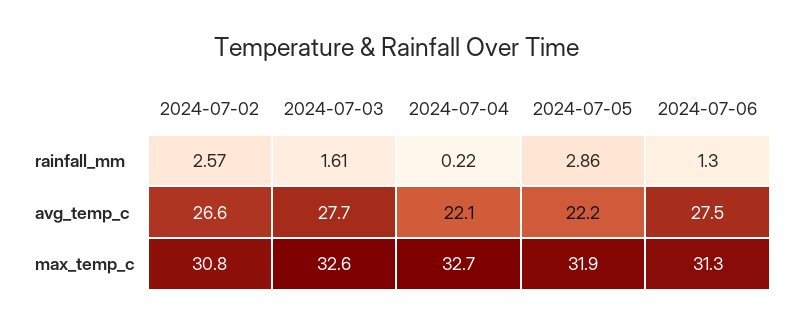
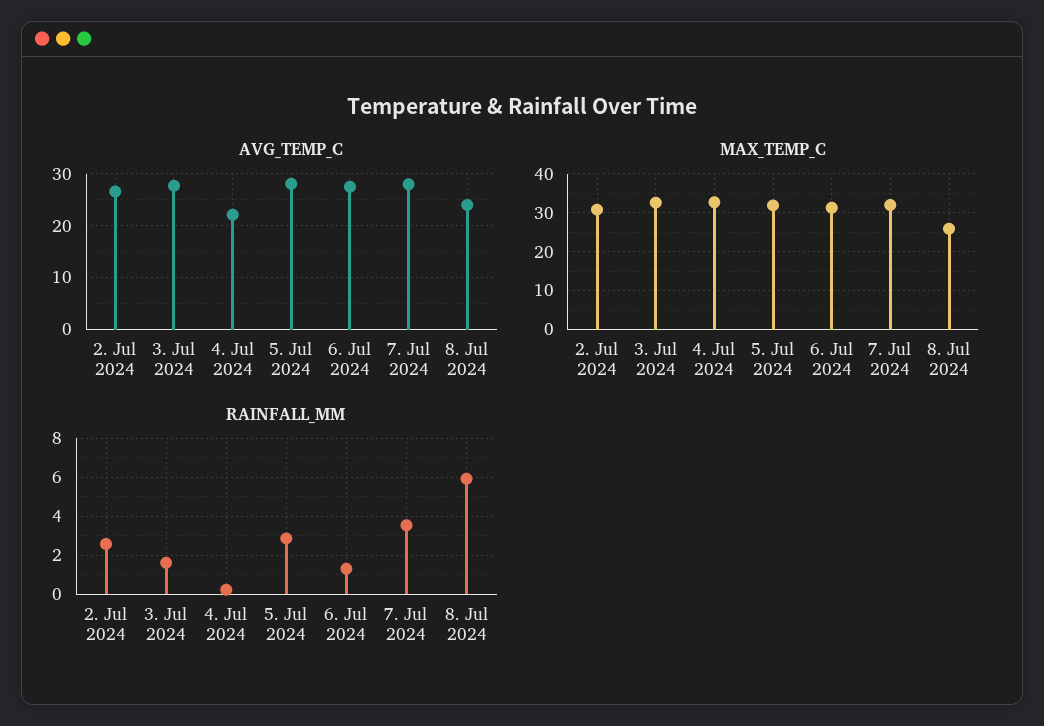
avg_temp_c, 2024-07-05: 22.2 -> 28
avg_temp_c, 7. Jul 2024: none -> 28
avg_temp_c, 8. Jul 2024: none -> 24
max_temp_c, 7. Jul 2024: none -> 32
max_temp_c, 8. Jul 2024: none -> 26
rainfall_mm, 7. Jul 2024: none -> 3.5
rainfall_mm, 8. Jul 2024: none -> 6

